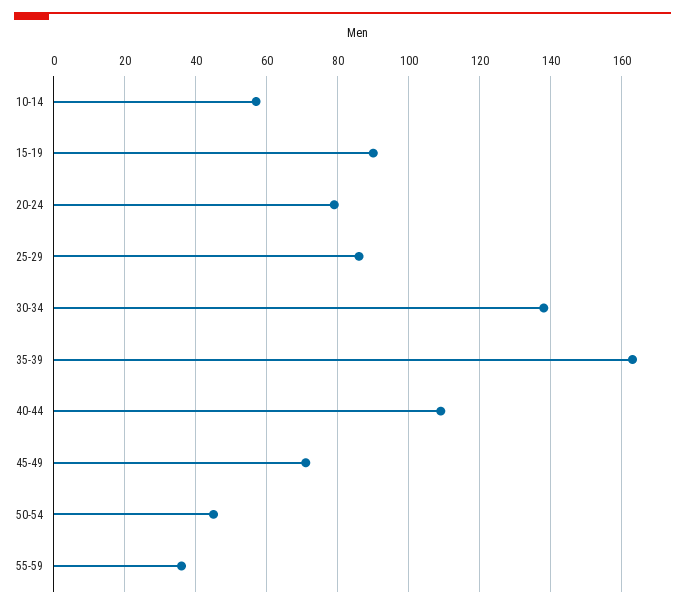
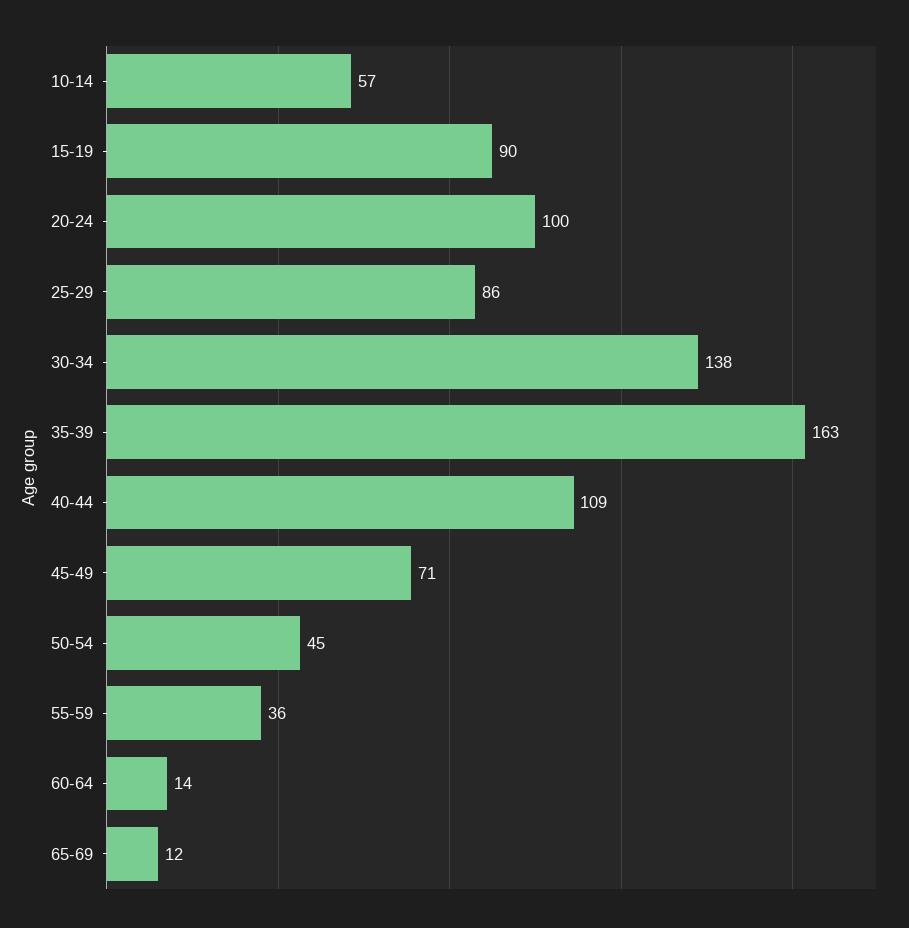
20-24: 80 -> 100
60-64: none -> 14
65-69: none -> 12

